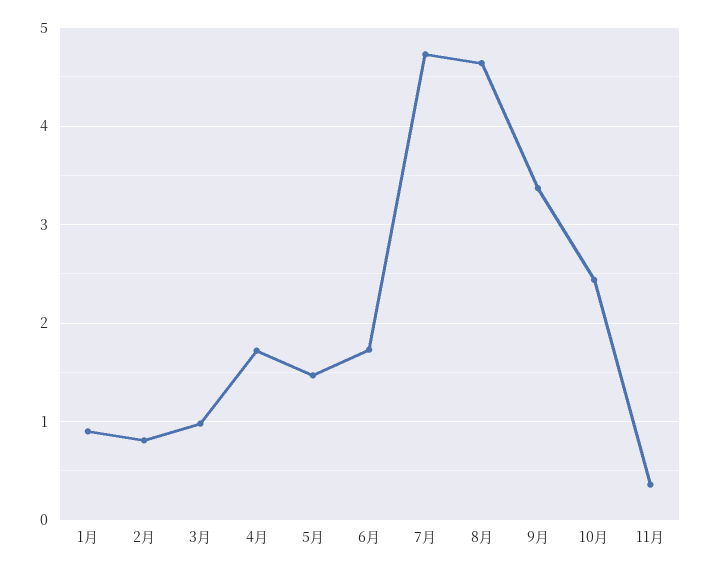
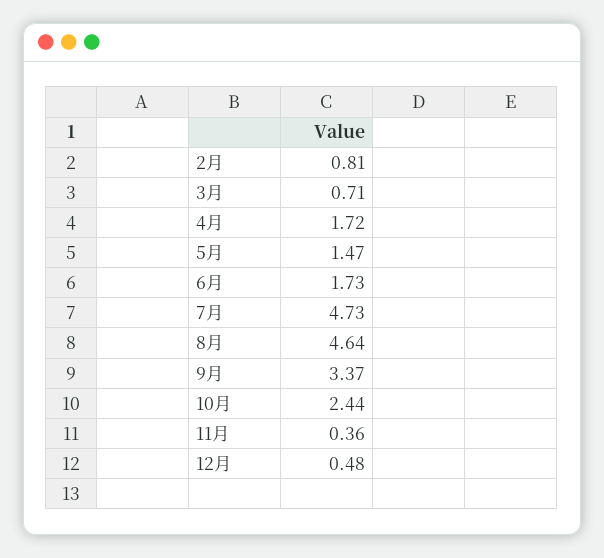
1月: 0.9 -> none
3月: 1 -> 0.71
12月: none -> 0.48

